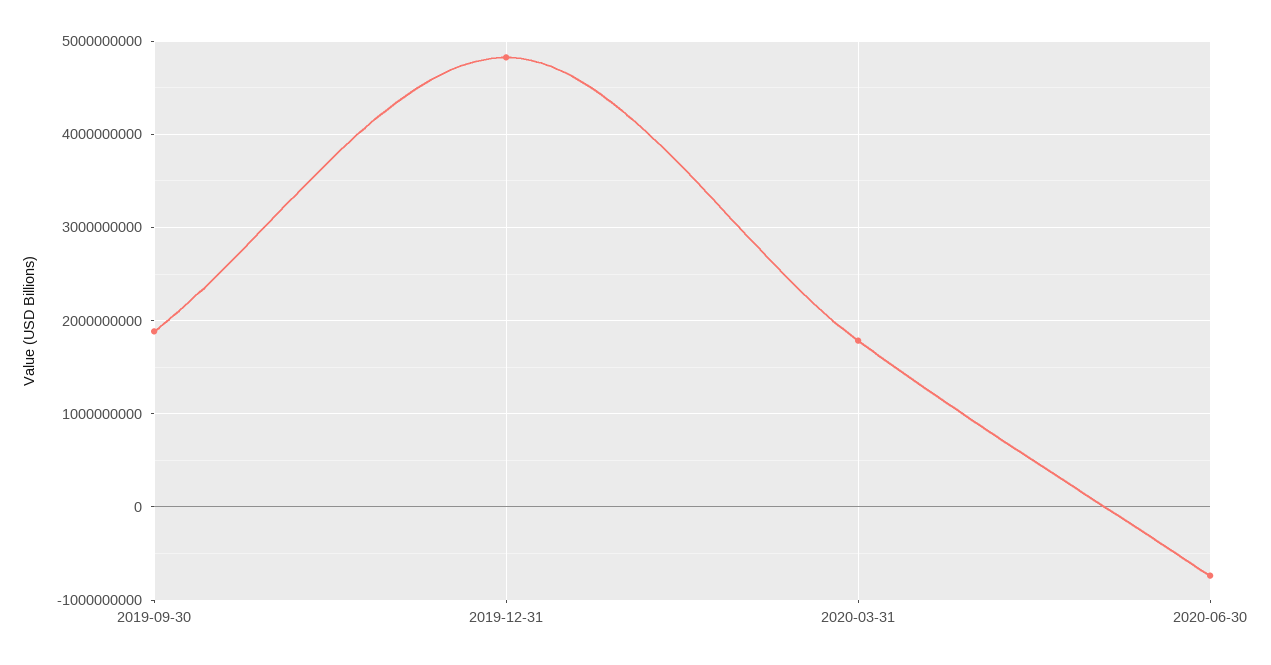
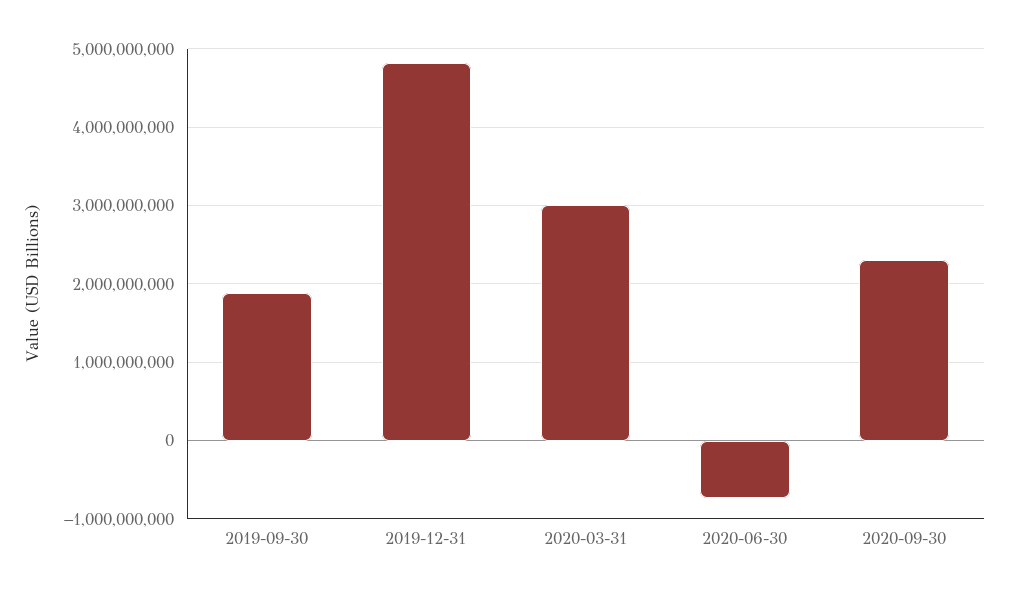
2020-03-31: 1800000000 -> 3000000000
2020-09-30: none -> 2300000000

